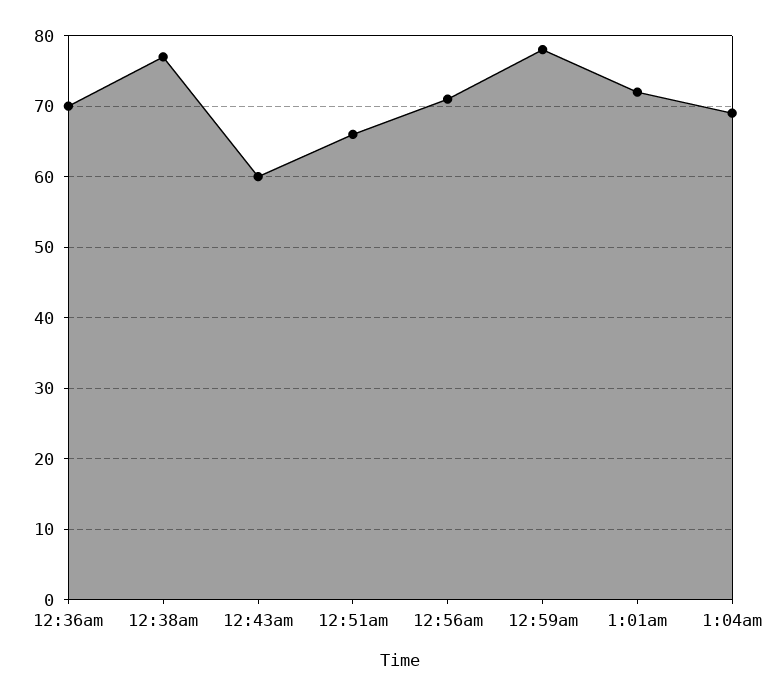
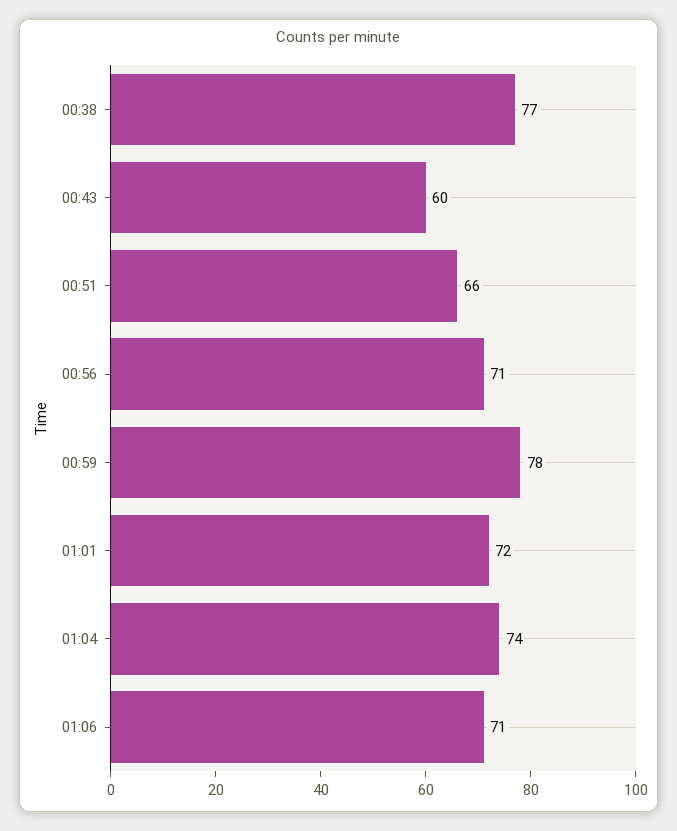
12:36am: 70 -> none
1:04am: 69 -> 74
01:06: none -> 71

